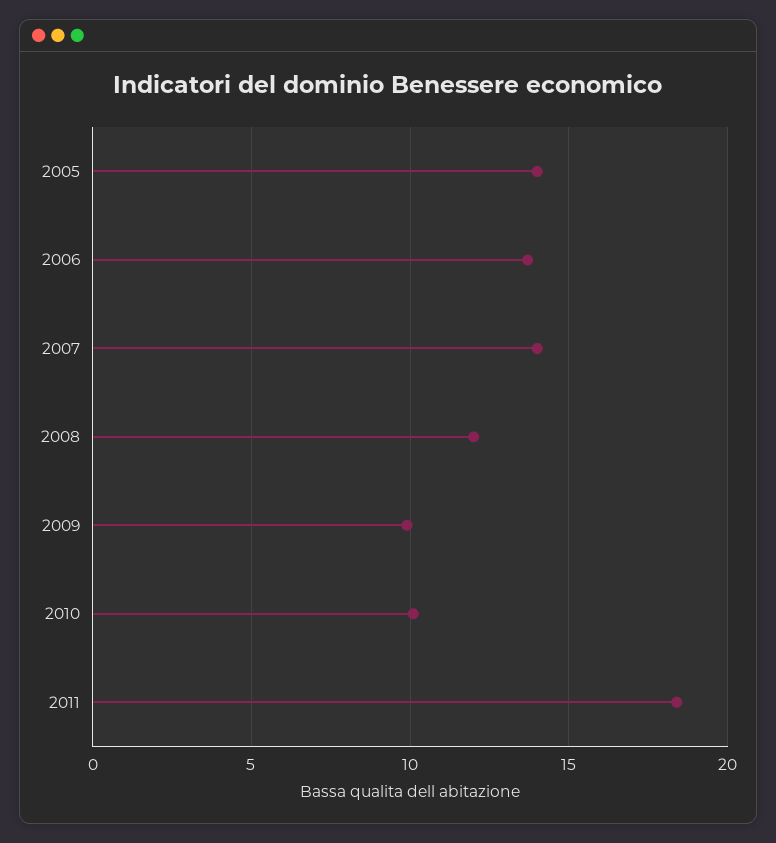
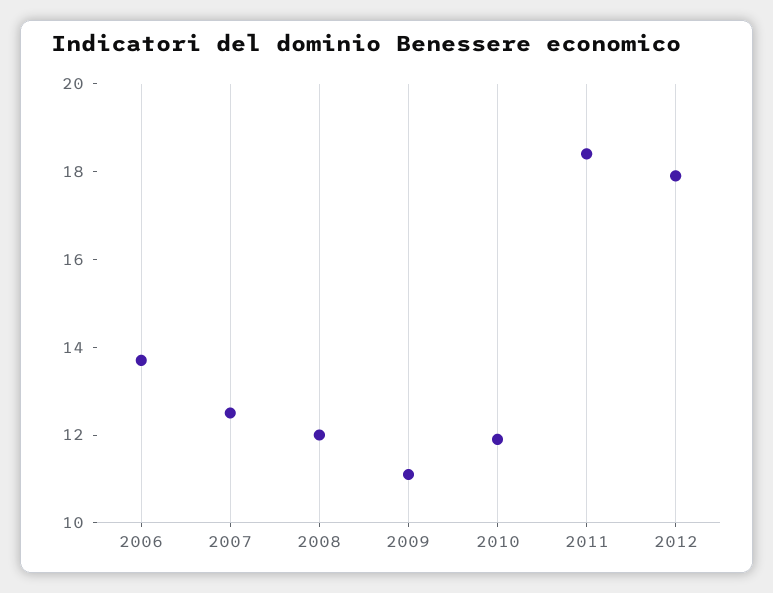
2005: 14 -> none
2007: 14 -> 12.5
2009: 10 -> 11
2010: 10 -> 12
2012: none -> 18

